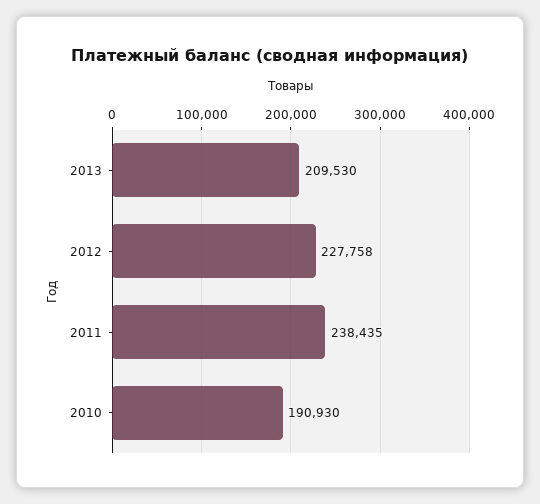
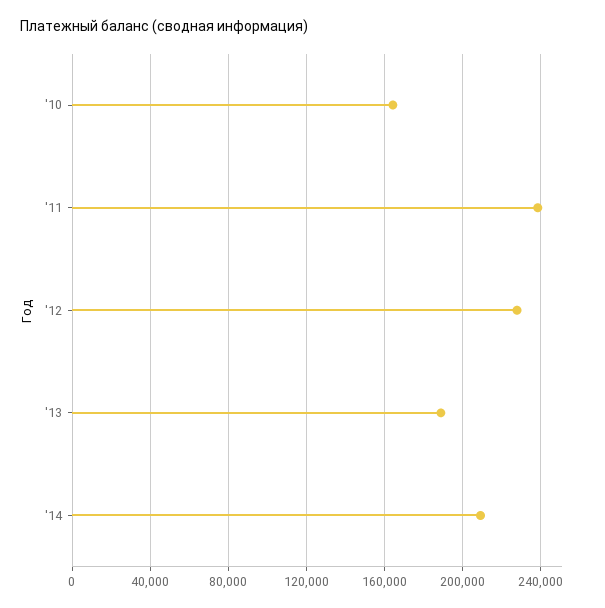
2013: 209530 -> 190000
2010: 190930 -> 165000
'14: none -> 210000

